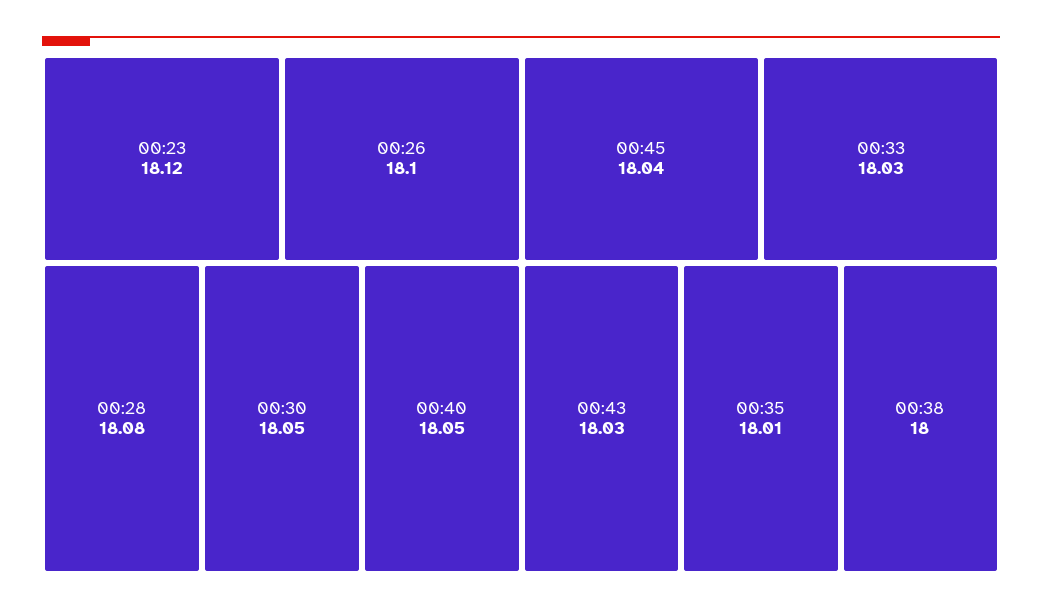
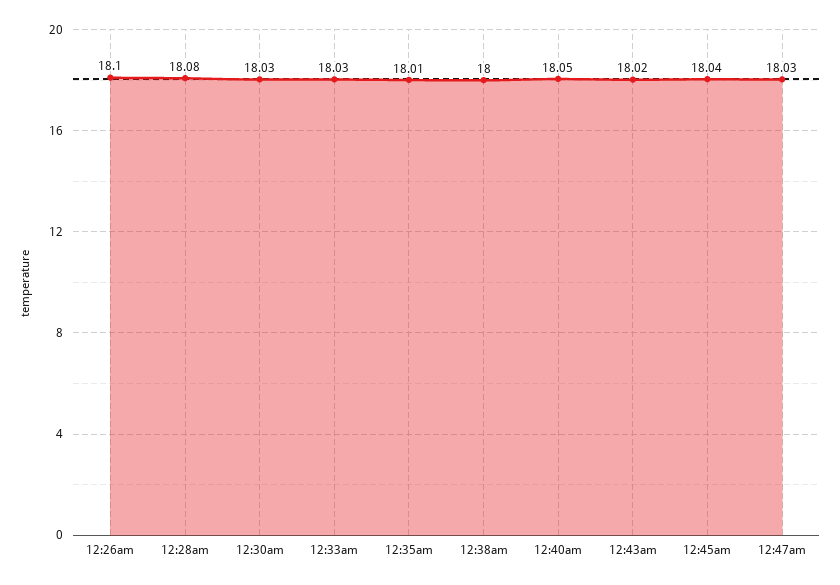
00:23: 18.12 -> none
00:30: 18.05 -> 18.03
00:43: 18.03 -> 18.02
12:47am: none -> 18.03

